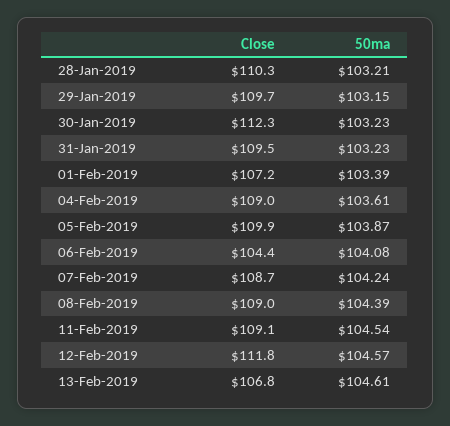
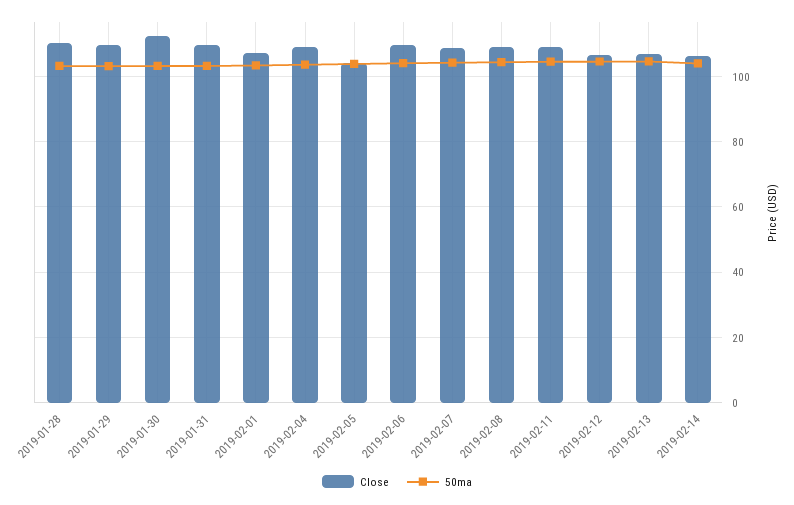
Close, 05-Feb-2019: 109.9 -> 104
Close, 06-Feb-2019: 104.4 -> 110
Close, 12-Feb-2019: 111.8 -> 106
Close, 2019-02-14: none -> 106
50ma, 2019-02-14: none -> 104

